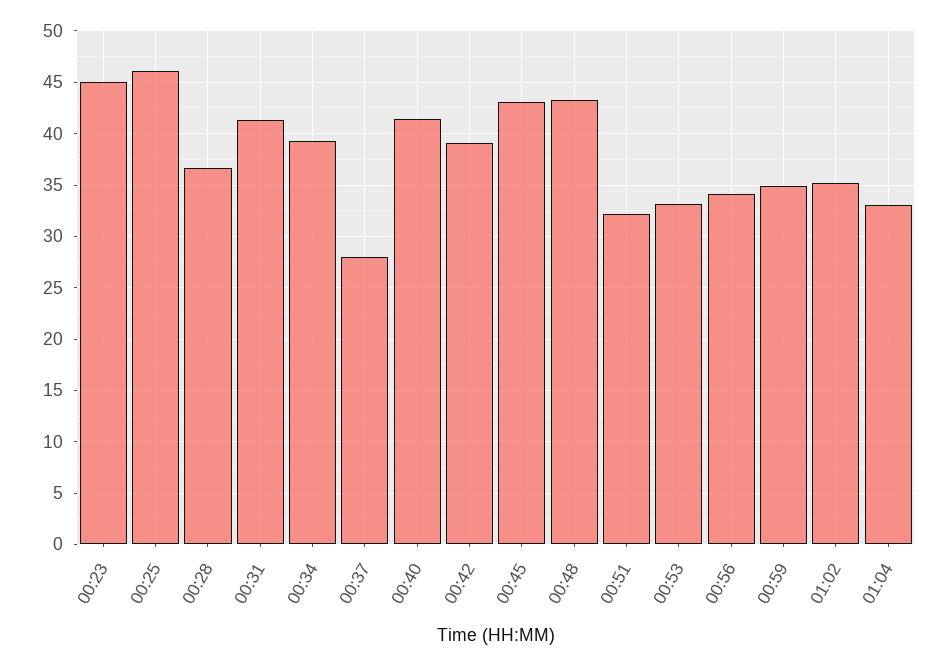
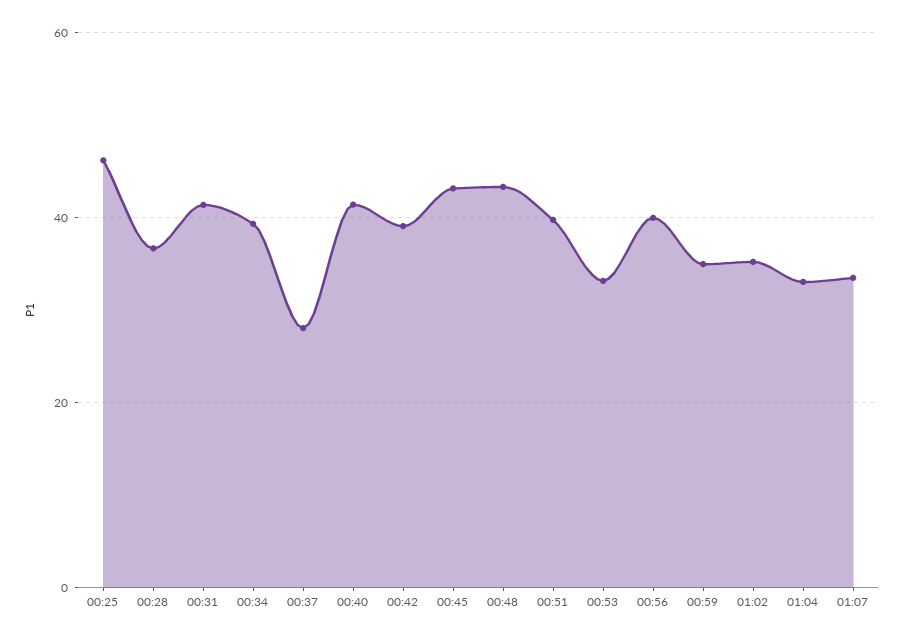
00:23: 45 -> none
00:51: 32 -> 40
00:56: 34 -> 40
01:07: none -> 34

